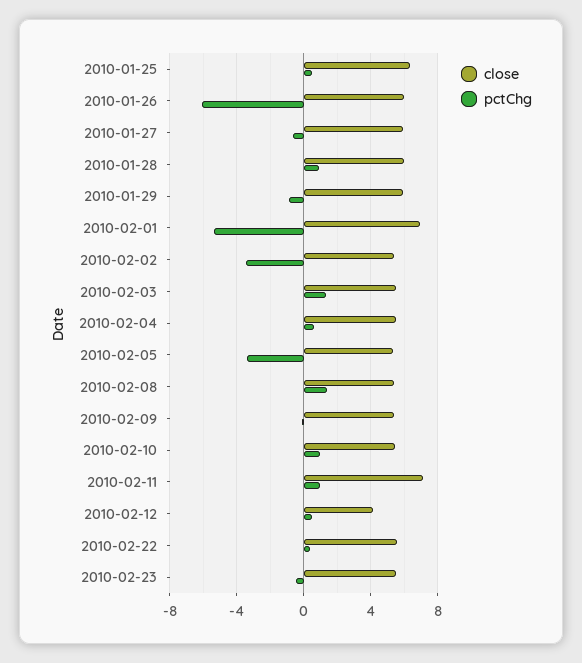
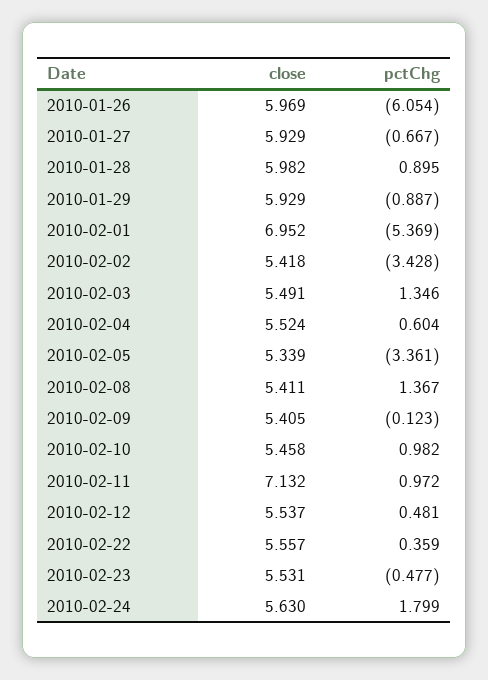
close, 2010-01-25: 6.5 -> none
pctChg, 2010-01-25: 0.5 -> none
close, 2010-02-12: 4 -> 5.537
close, 2010-02-24: none -> 5.63
pctChg, 2010-02-24: none -> 1.799

